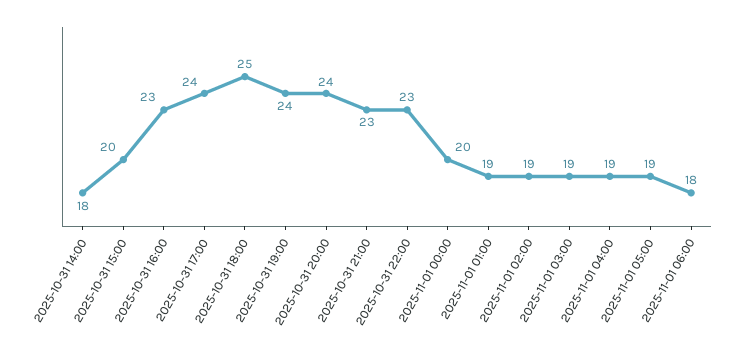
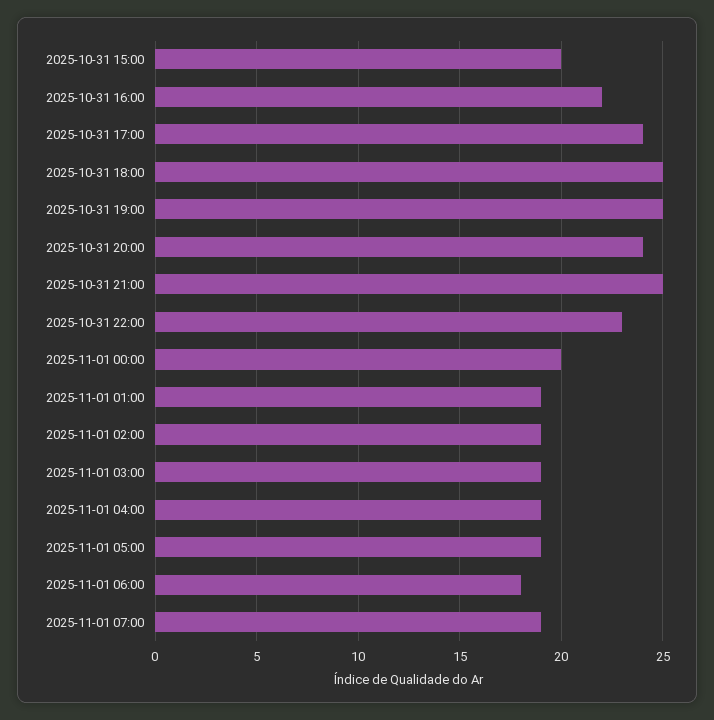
2025-10-31 14:00: 18 -> none
2025-10-31 16:00: 23 -> 22
2025-10-31 19:00: 24 -> 25
2025-10-31 21:00: 23 -> 25
2025-11-01 07:00: none -> 19

